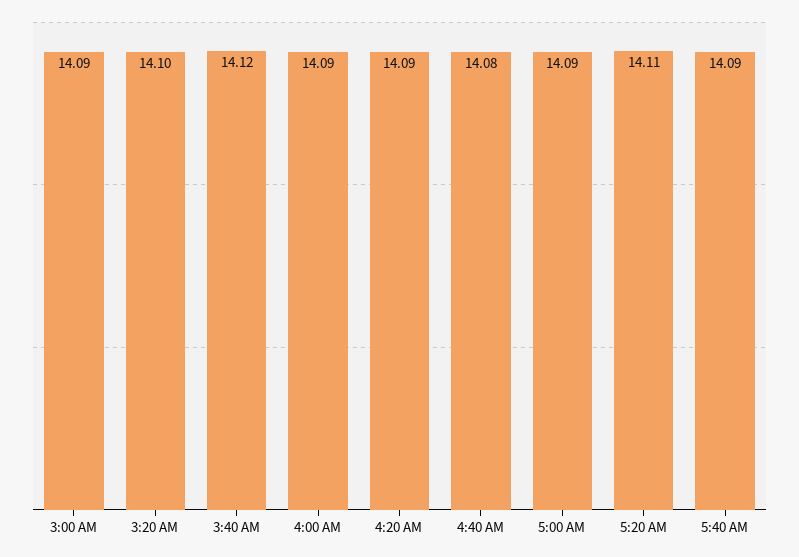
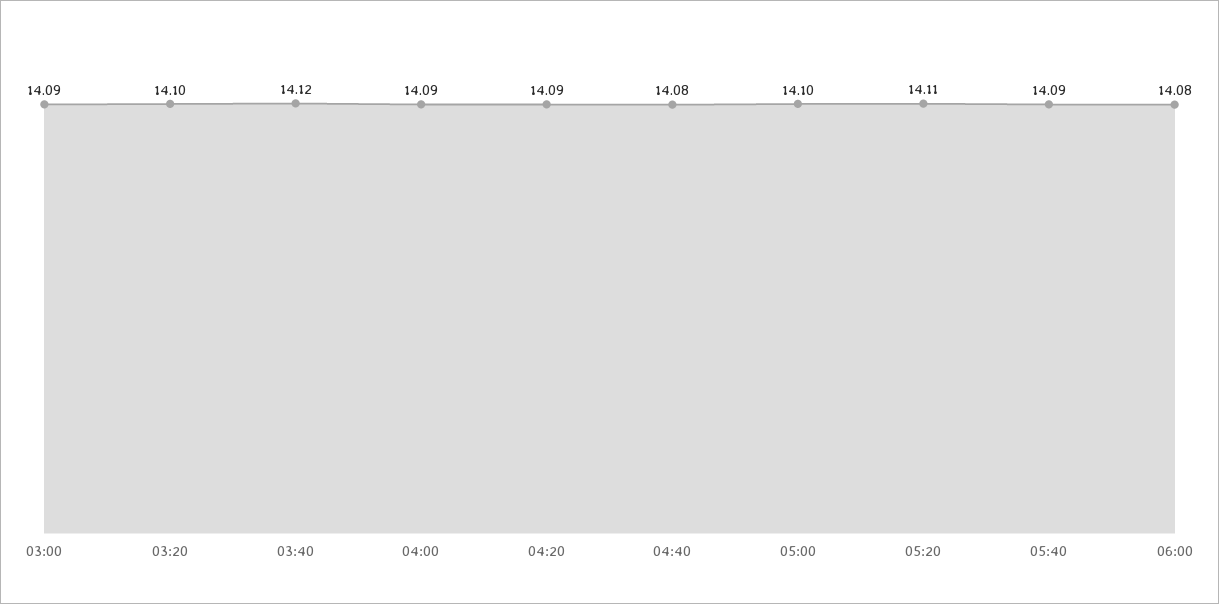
5:00 AM: 14.09 -> 14.1
06:00: none -> 14.08

